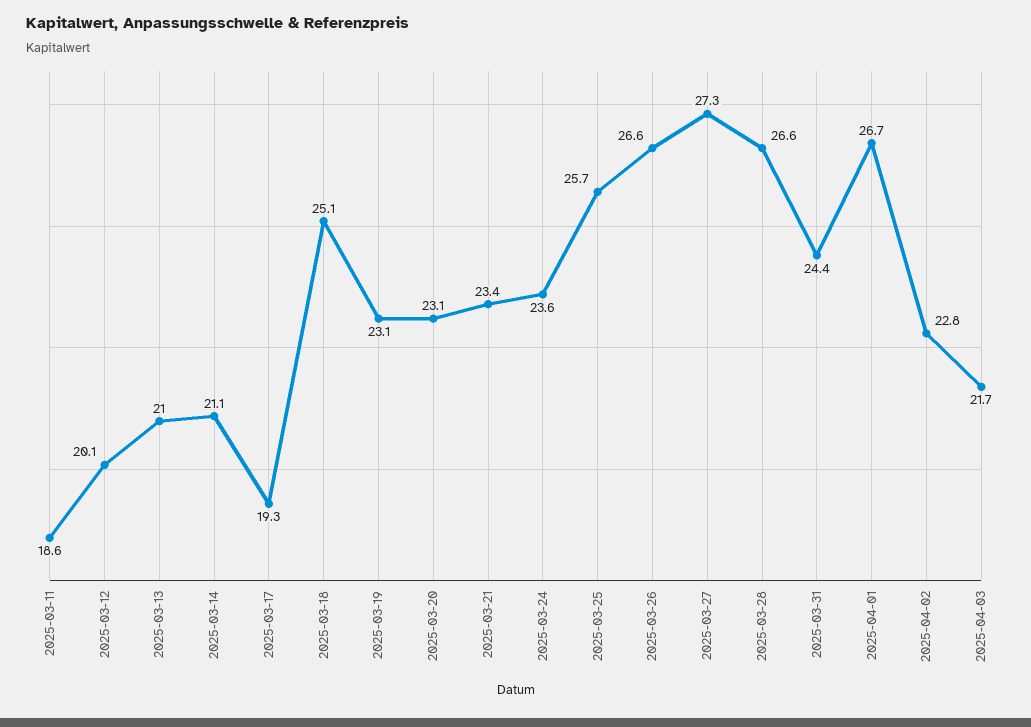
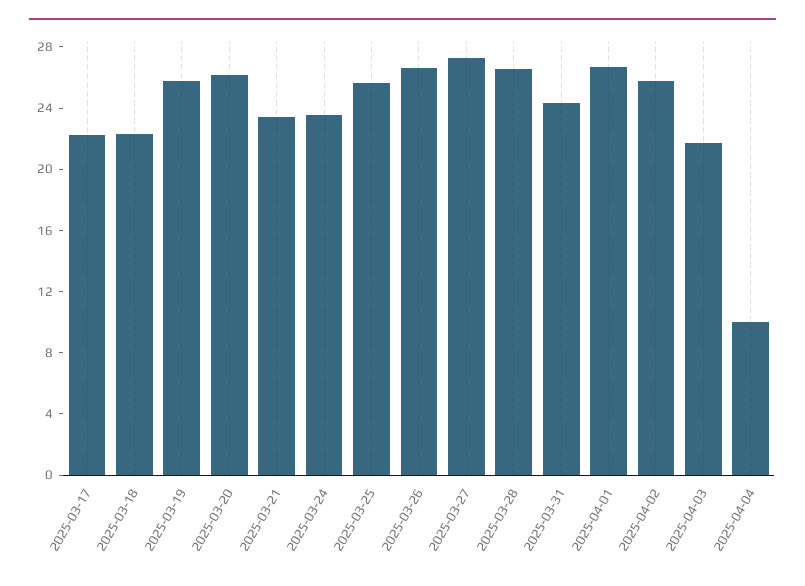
2025-03-11: 18.6 -> none
2025-03-12: 20.1 -> none
2025-03-13: 21 -> none
2025-03-14: 21.1 -> none
2025-03-17: 19.3 -> 22
2025-03-18: 25.1 -> 22
2025-03-19: 23.1 -> 26
2025-03-20: 23.1 -> 26
2025-04-02: 22.8 -> 26
2025-04-04: none -> 10

